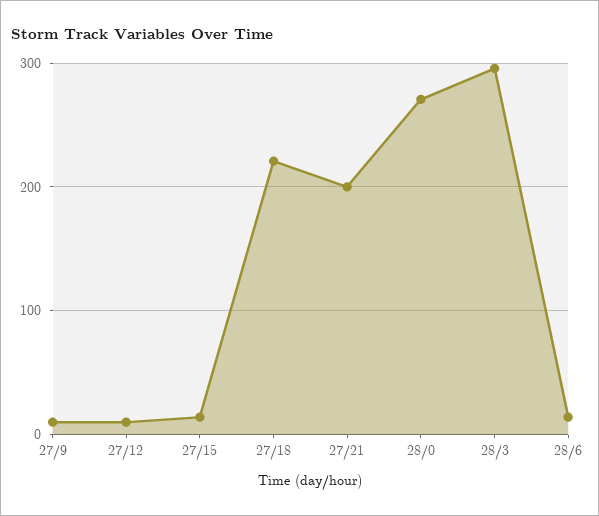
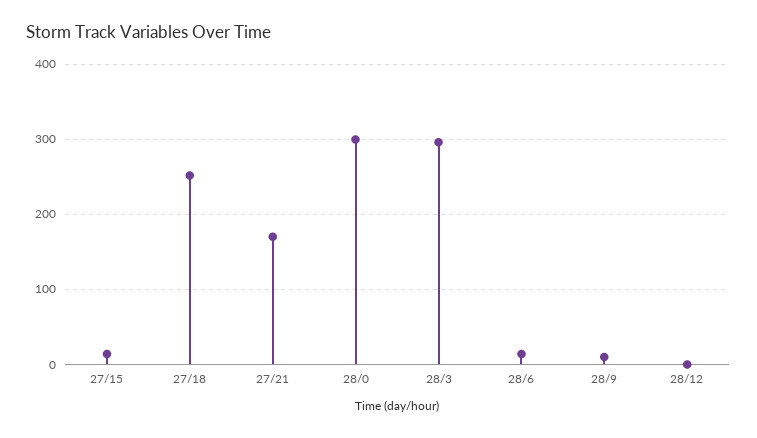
27/9: 10 -> none
27/12: 10 -> none
27/18: 220 -> 250
27/21: 200 -> 170
28/0: 270 -> 300
28/9: none -> 10
28/12: none -> 0

